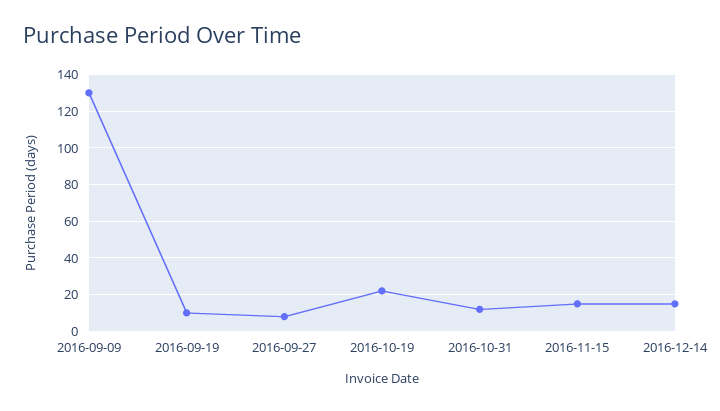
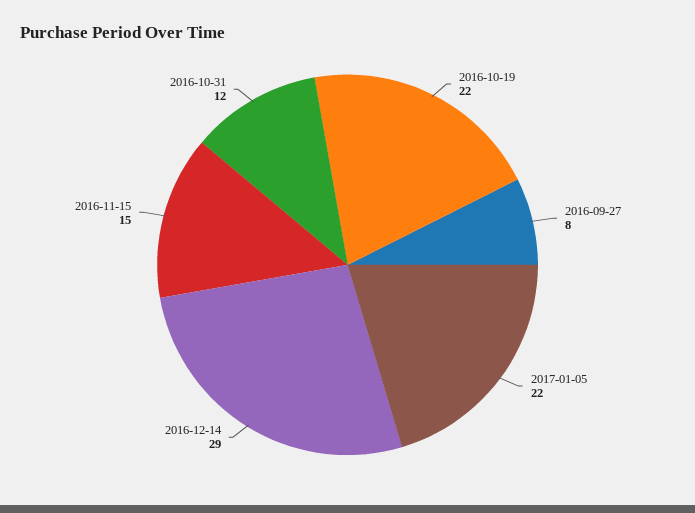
2016-09-09: 130 -> none
2016-09-19: 10 -> none
2016-12-14: 15 -> 29
2017-01-05: none -> 22

